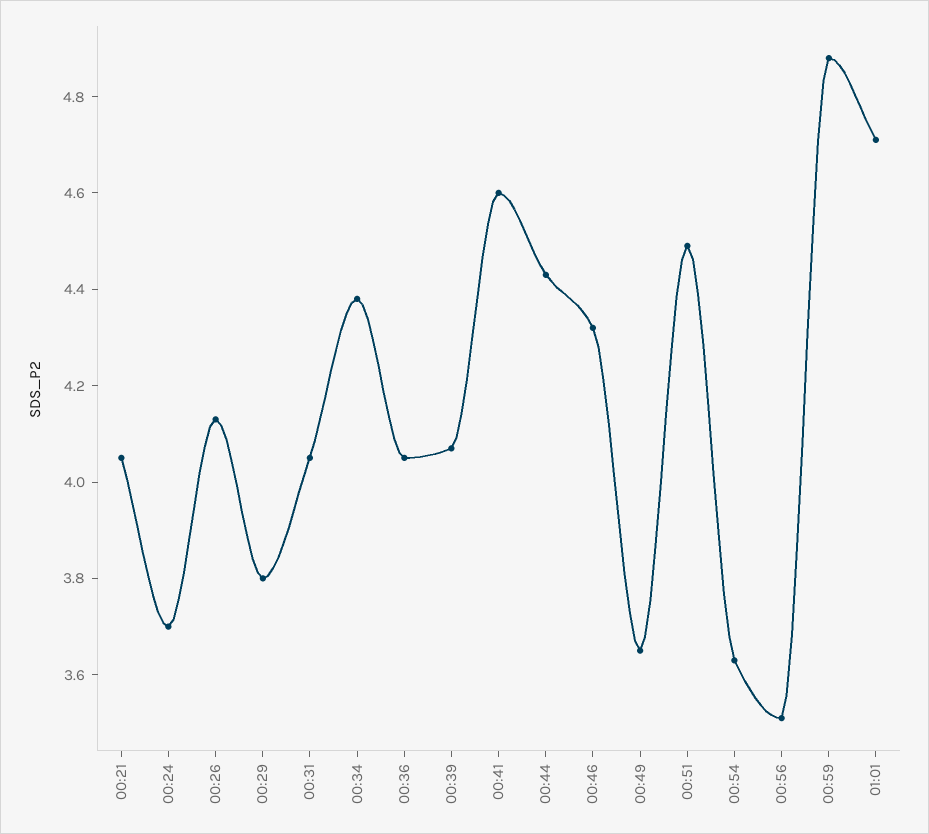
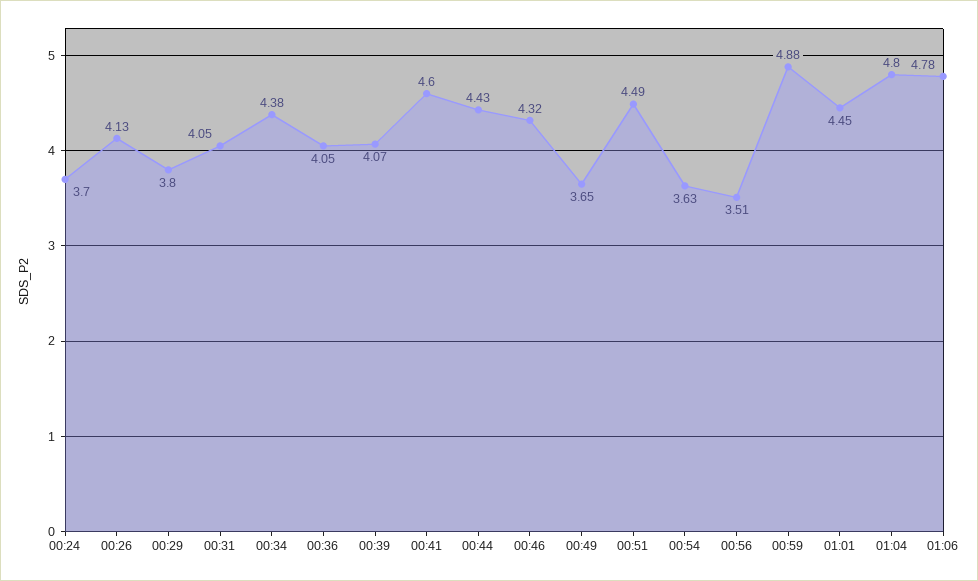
00:21: 4.05 -> none
01:01: 4.7 -> 4.45
01:04: none -> 4.8
01:06: none -> 4.78

